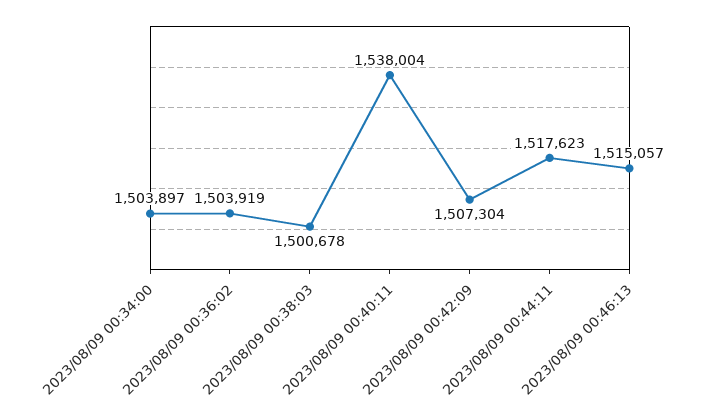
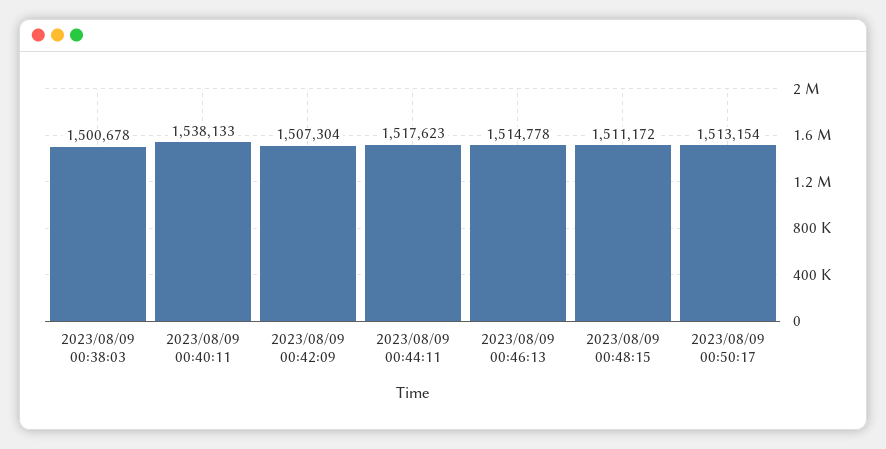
2023/08/09 00:34:00: 1503897 -> none
2023/08/09 00:36:02: 1503919 -> none
2023/08/09 00:40:11: 1538004 -> 1538133
2023/08/09 00:46:13: 1515057 -> 1514778
2023/08/09 00:48:15: none -> 1511172
2023/08/09 00:50:17: none -> 1513154

